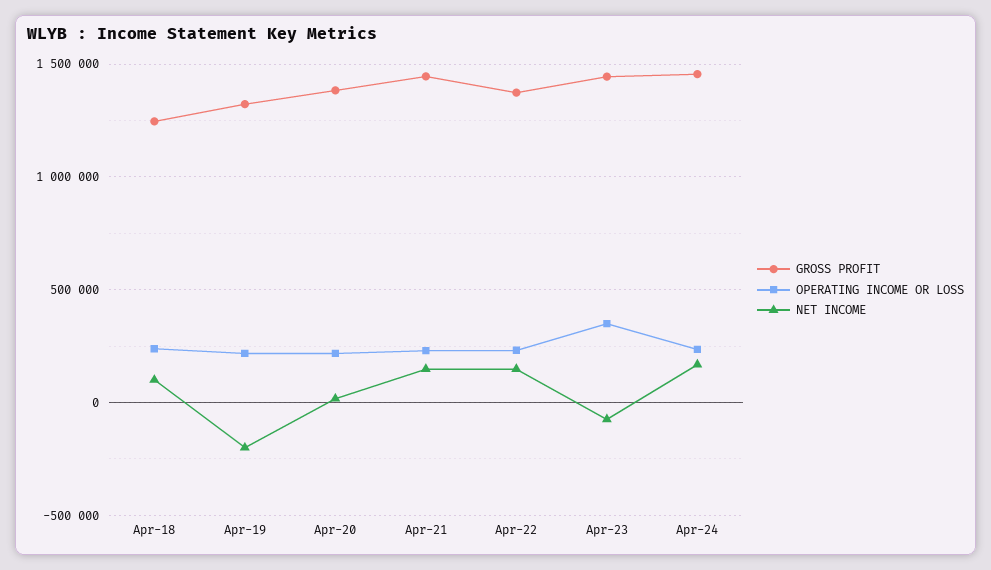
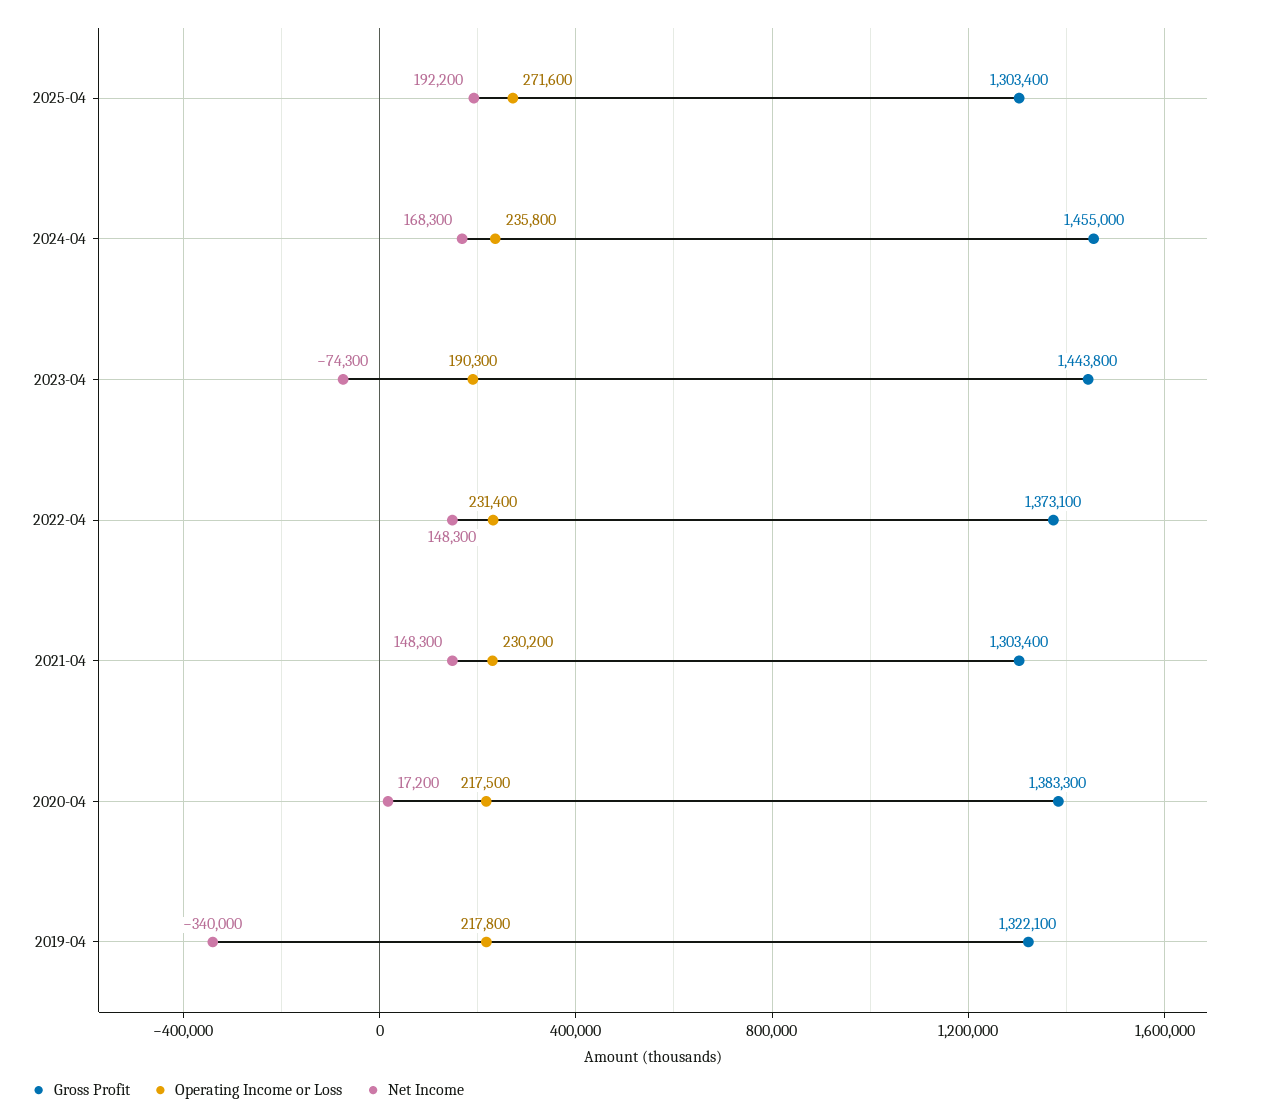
GROSS PROFIT, Apr-18: 1250000 -> none
OPERATING INCOME OR LOSS, Apr-18: 250000 -> none
NET INCOME, Apr-18: 100000 -> none
NET INCOME, Apr-19: -200000 -> -340000
GROSS PROFIT, Apr-21: 1450000 -> 1303400
OPERATING INCOME OR LOSS, Apr-23: 350000 -> 190300
GROSS PROFIT, 2025-04: none -> 1303400
OPERATING INCOME OR LOSS, 2025-04: none -> 271600
NET INCOME, 2025-04: none -> 192200

